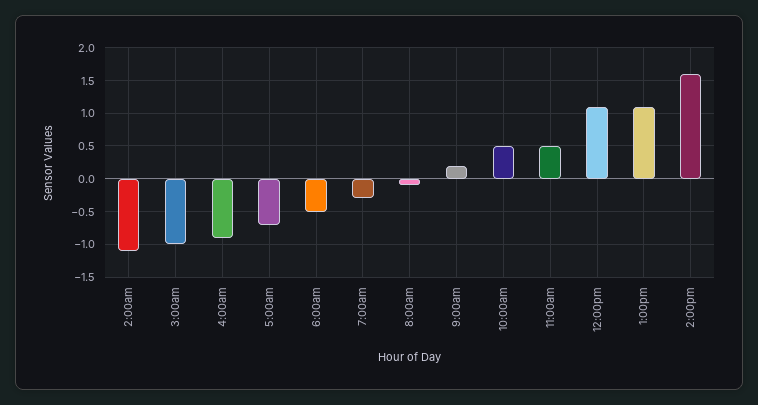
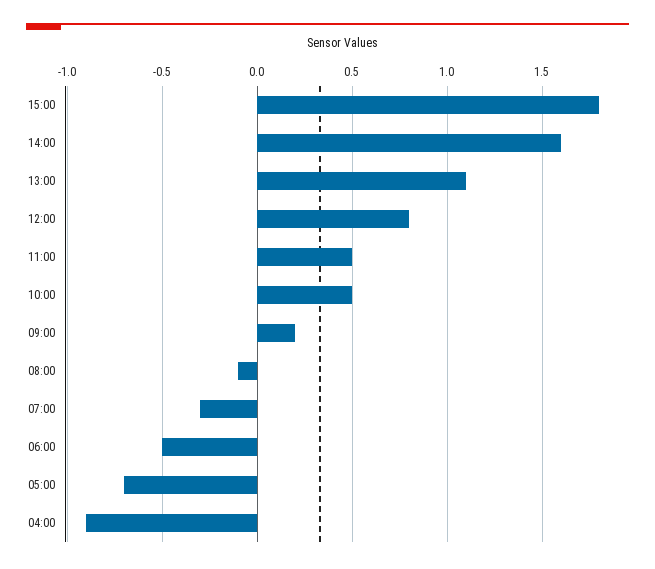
2:00am: -1.1 -> none
3:00am: -1 -> none
12:00pm: 1.1 -> 0.8
15:00: none -> 1.8

